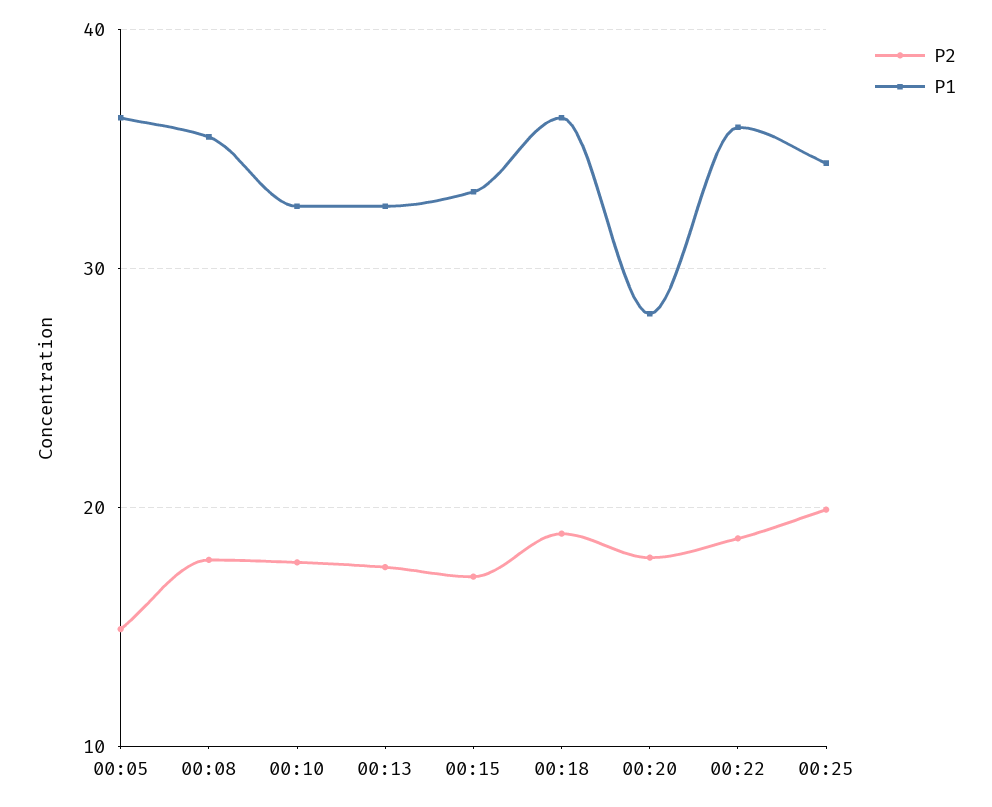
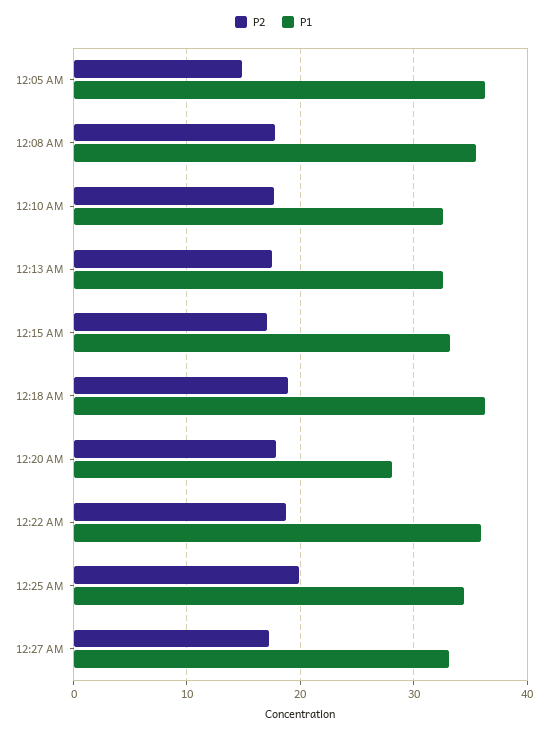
P2, 12:27 AM: none -> 17
P1, 12:27 AM: none -> 33

